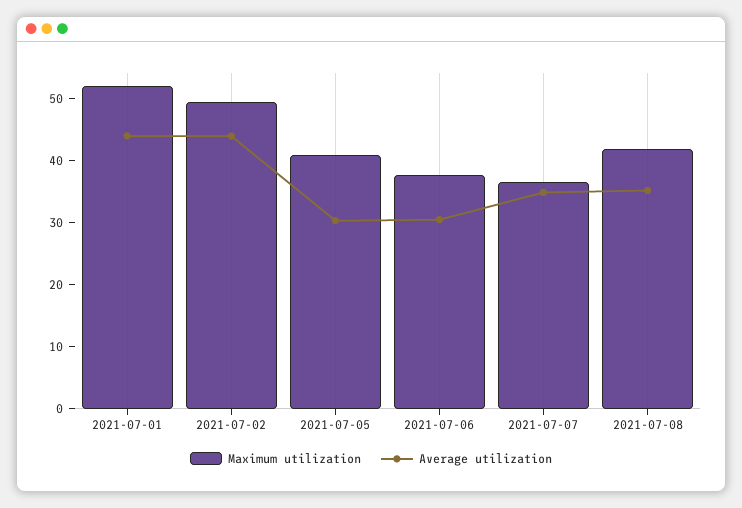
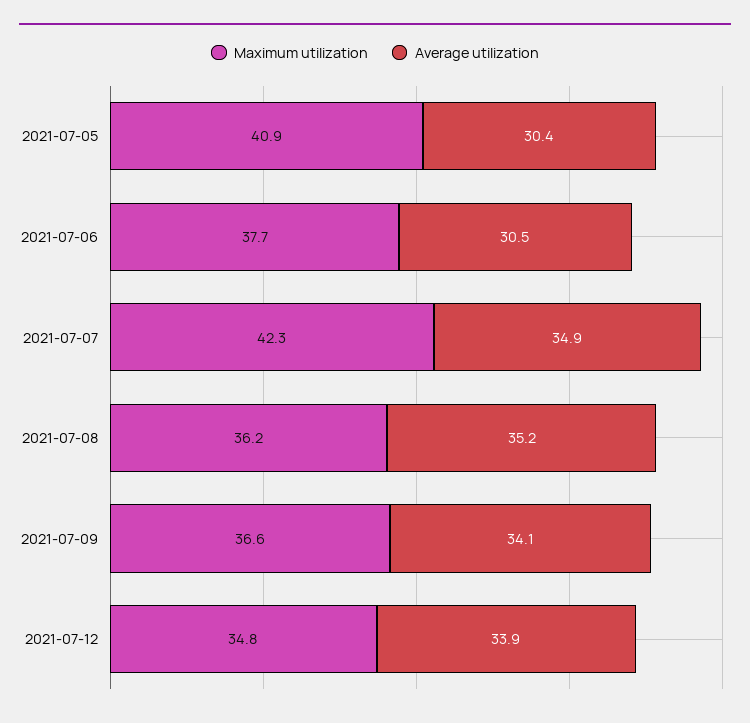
Maximum utilization, 2021-07-01: 52 -> none
Average utilization, 2021-07-01: 44 -> none
Maximum utilization, 2021-07-02: 50 -> none
Average utilization, 2021-07-02: 44 -> none
Maximum utilization, 2021-07-07: 36 -> 42.3
Maximum utilization, 2021-07-08: 42 -> 36.2
Maximum utilization, 2021-07-09: none -> 36.6
Average utilization, 2021-07-09: none -> 34.1
Maximum utilization, 2021-07-12: none -> 34.8
Average utilization, 2021-07-12: none -> 33.9

